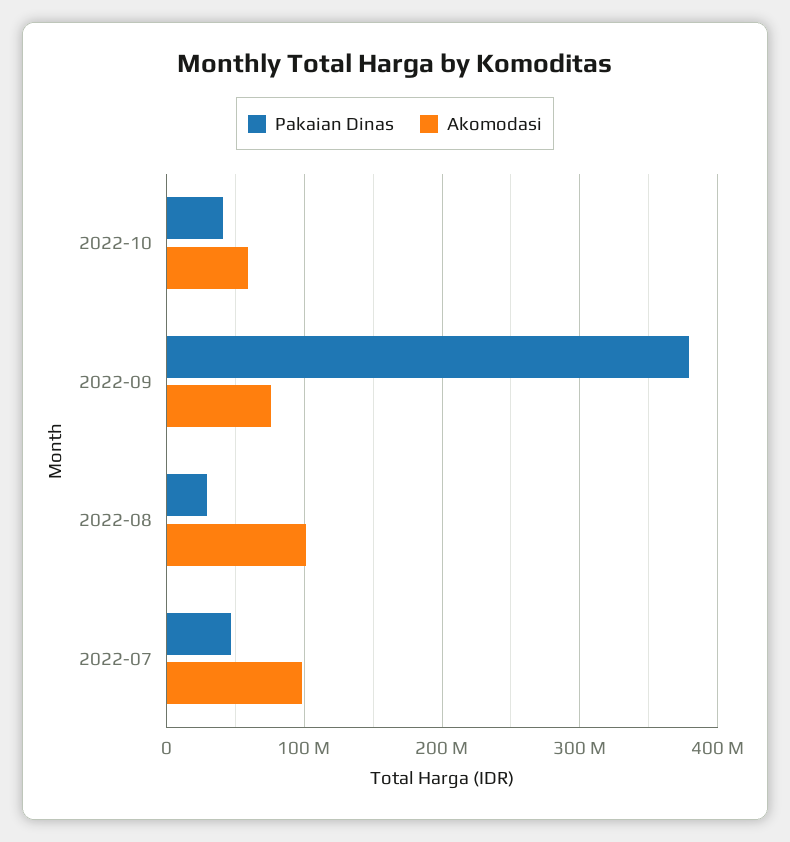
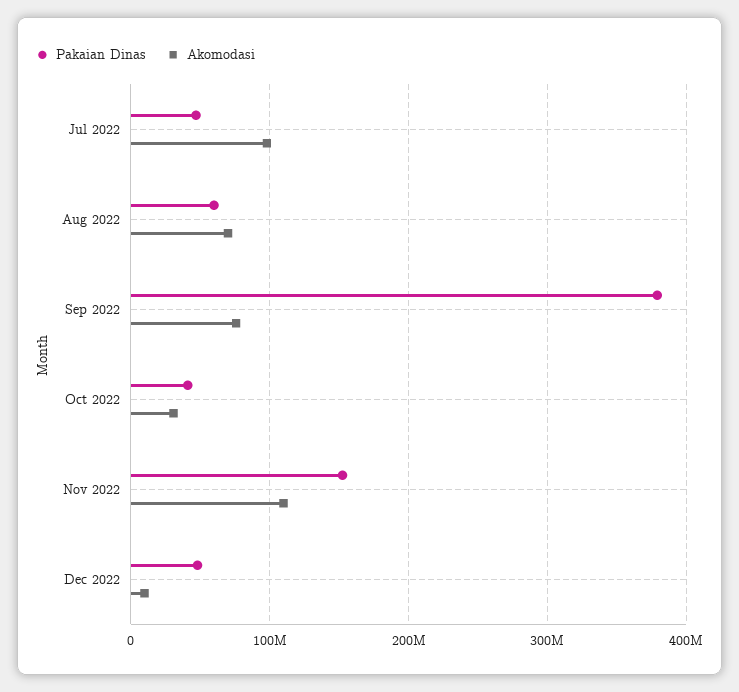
Akomodasi, 2022-10: 60000000 -> 30000000
Pakaian Dinas, 2022-08: 30000000 -> 60000000
Akomodasi, 2022-08: 100000000 -> 70000000
Pakaian Dinas, Nov 2022: none -> 150000000
Akomodasi, Nov 2022: none -> 110000000
Pakaian Dinas, Dec 2022: none -> 50000000
Akomodasi, Dec 2022: none -> 10000000

